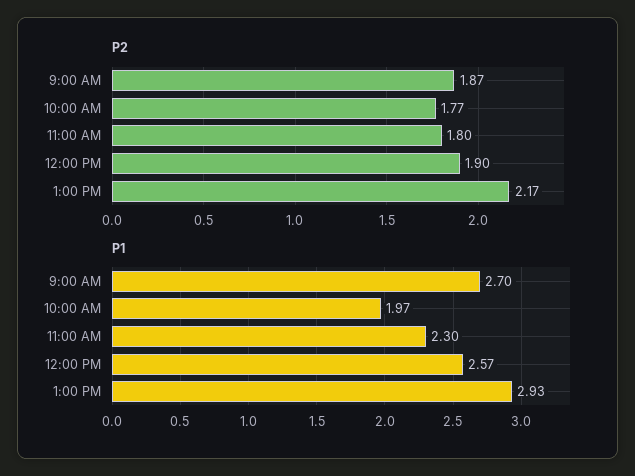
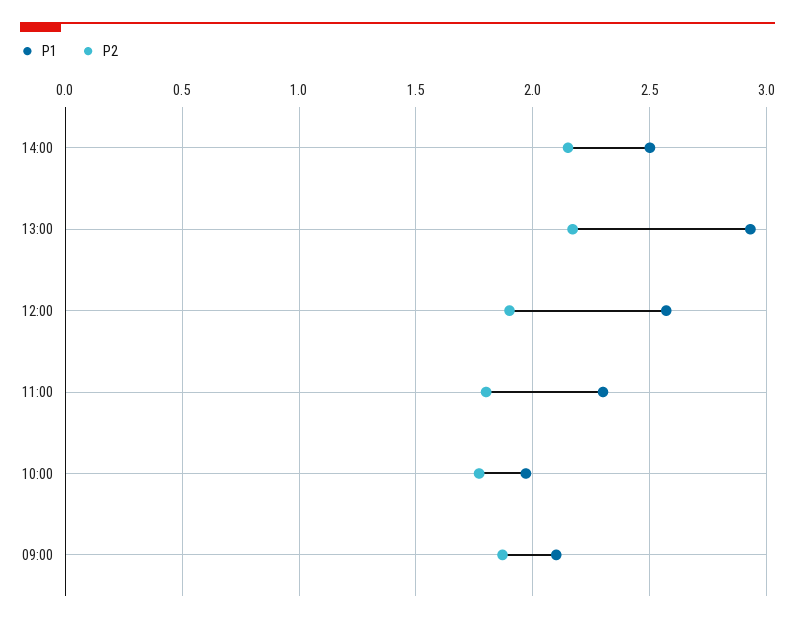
P1, 9:00 AM: 2.7 -> 2.1
P1, 14:00: none -> 2.5
P2, 14:00: none -> 2.15

